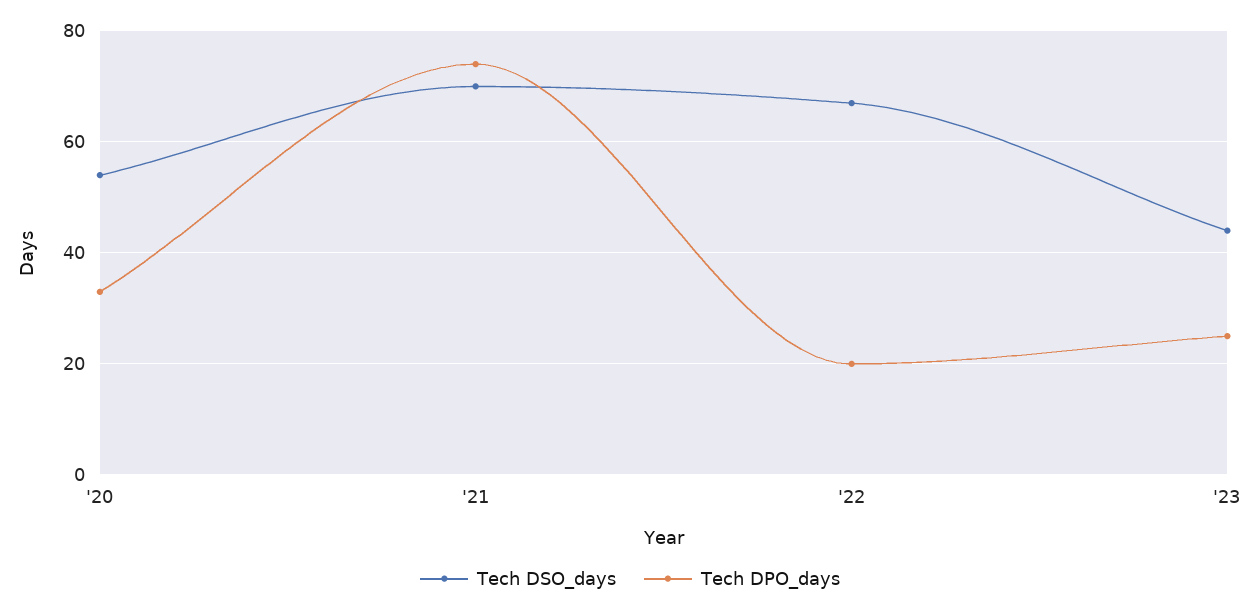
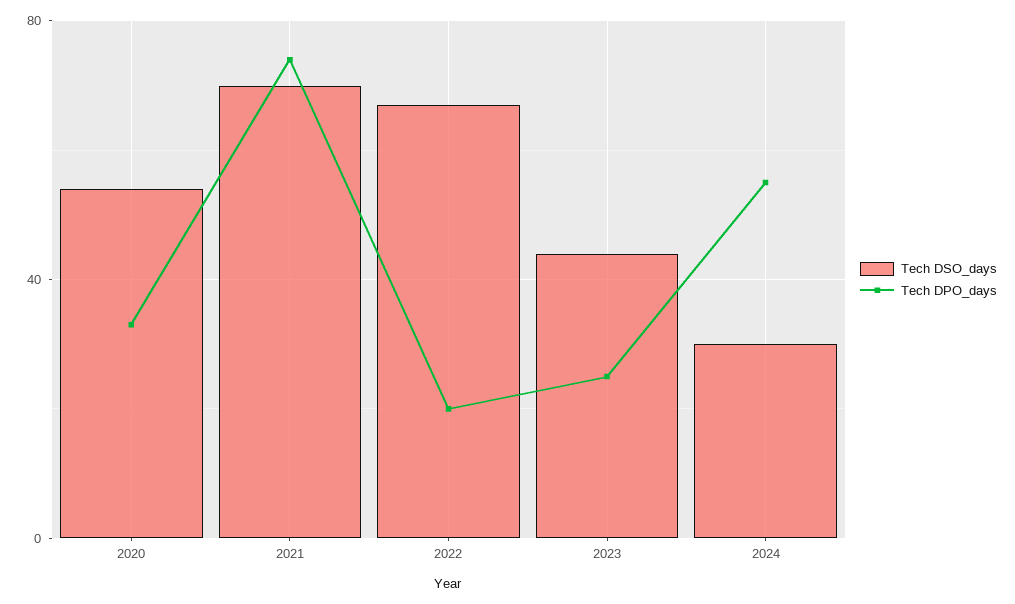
Tech DSO_days, 2024: none -> 30
Tech DPO_days, 2024: none -> 55

